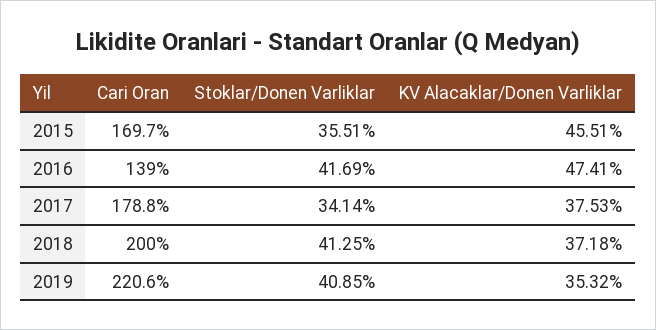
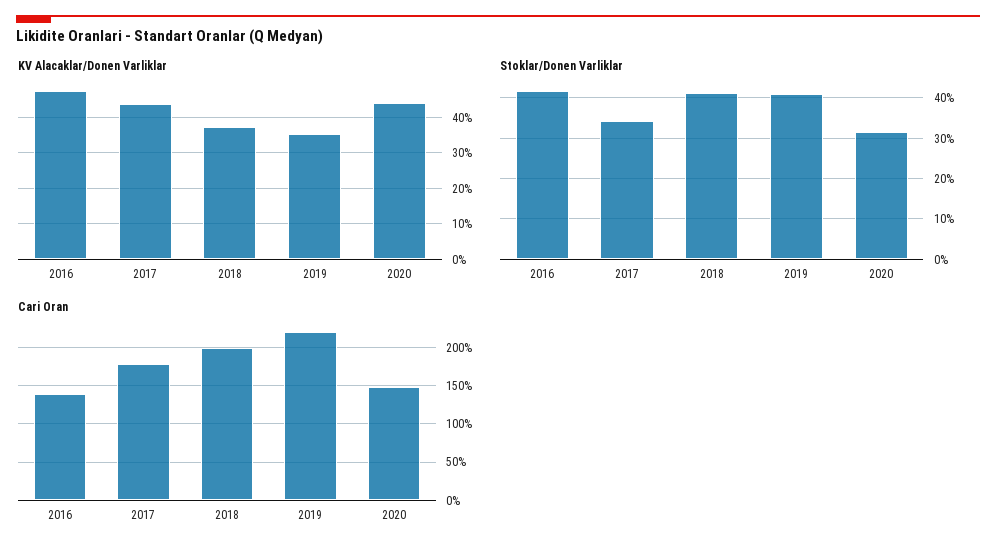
Cari Oran, 2015: 169.7 -> none
Stoklar/Donen Varliklar, 2015: 35.51 -> none
KV Alacaklar/Donen Varliklar, 2015: 45.51 -> none
KV Alacaklar/Donen Varliklar, 2017: 37.53 -> 44
KV Alacaklar/Donen Varliklar, 2020: none -> 44
Stoklar/Donen Varliklar, 2020: none -> 32
Cari Oran, 2020: none -> 150

